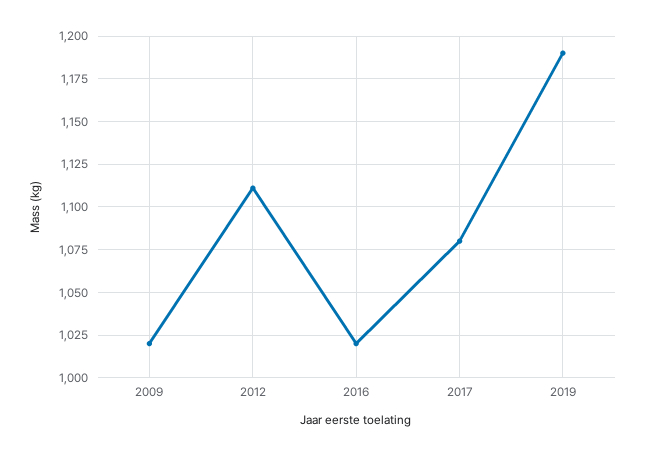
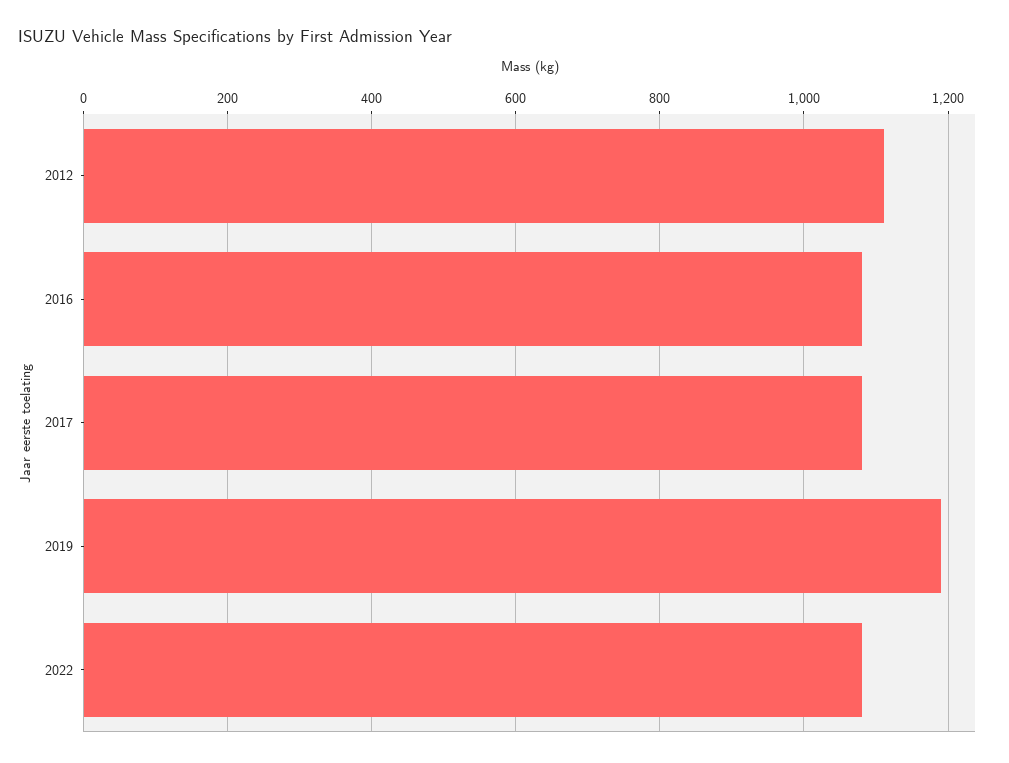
2009: 1020 -> none
2016: 1020 -> 1080
2022: none -> 1080

